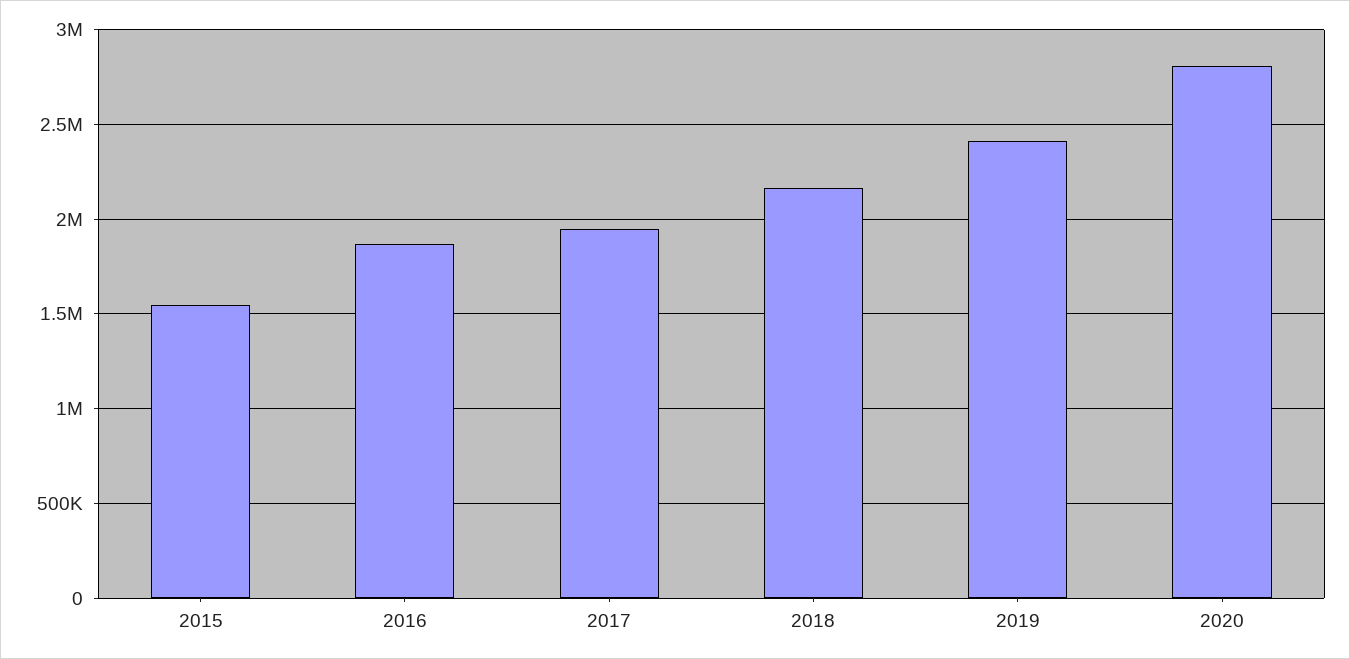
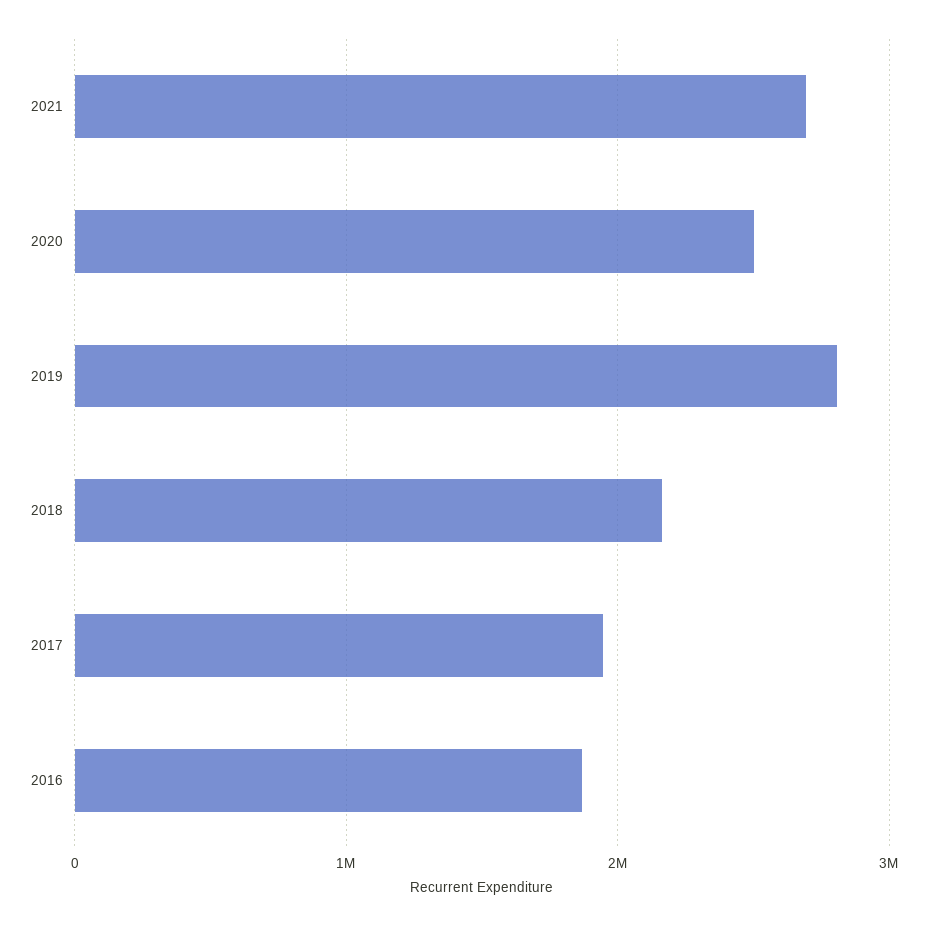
2015: 1550000 -> none
2019: 2400000 -> 2800000
2020: 2800000 -> 2500000
2021: none -> 2700000

